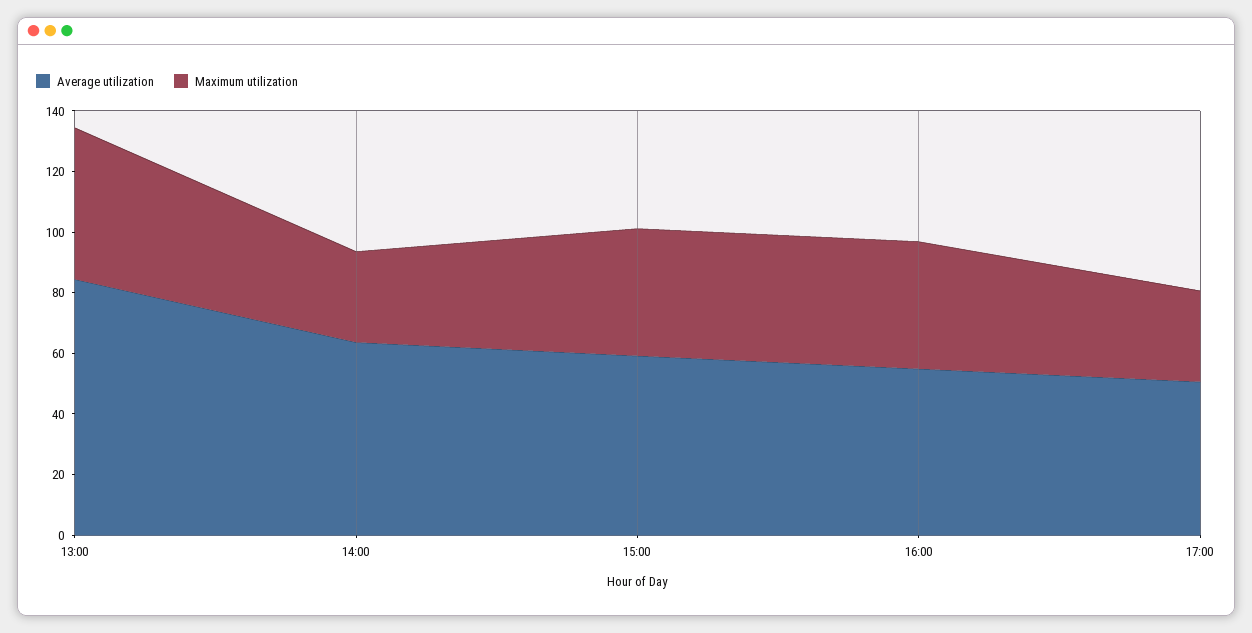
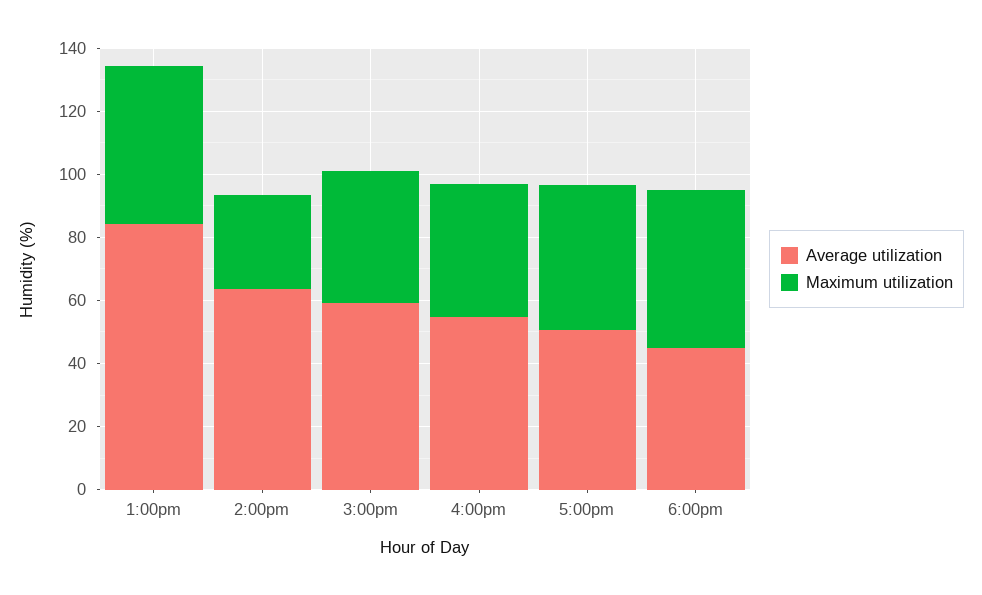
Maximum utilization, 17:00: 30 -> 45
Average utilization, 6:00pm: none -> 45
Maximum utilization, 6:00pm: none -> 50

